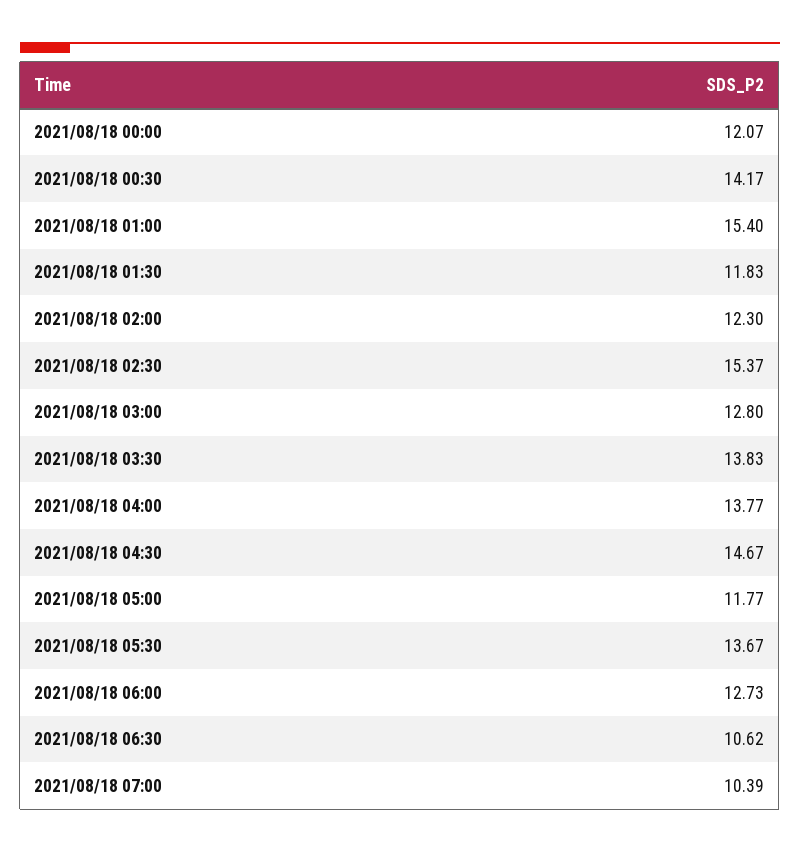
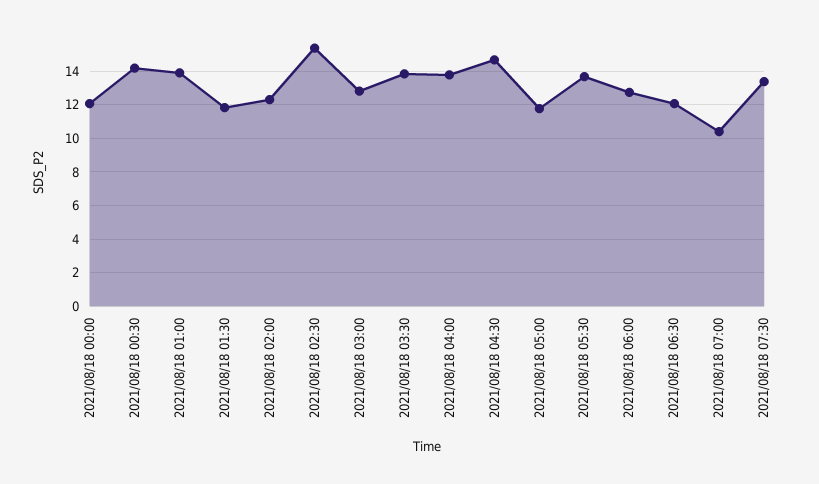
2021/08/18 01:00: 15.4 -> 14
2021/08/18 06:30: 10.62 -> 12
2021/08/18 07:30: none -> 13.5

